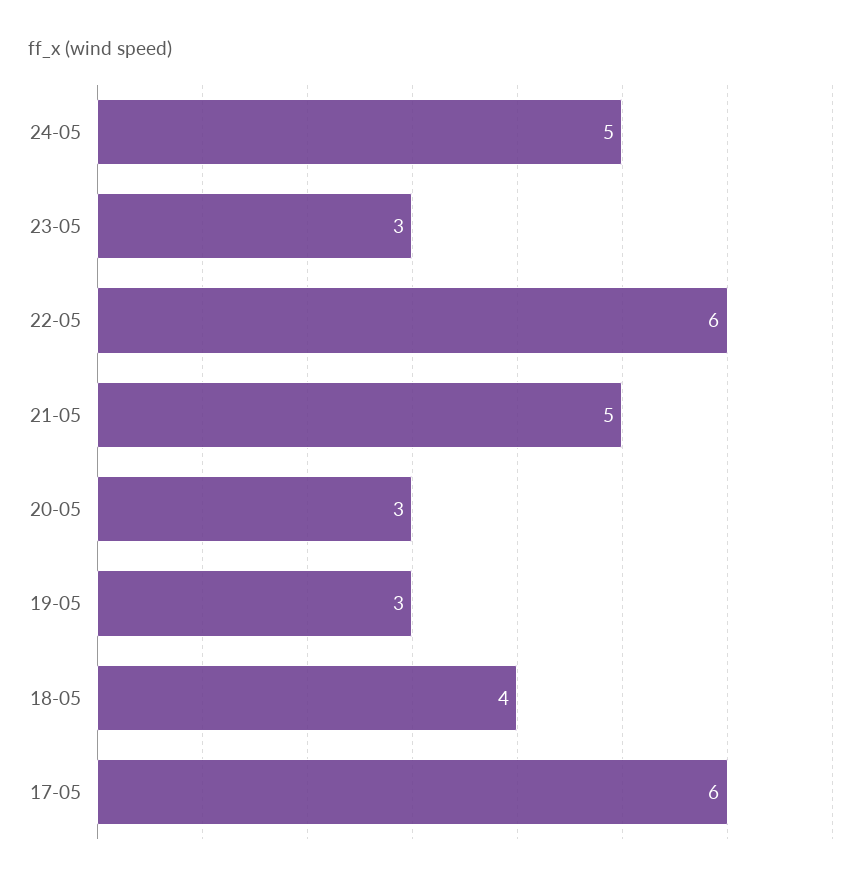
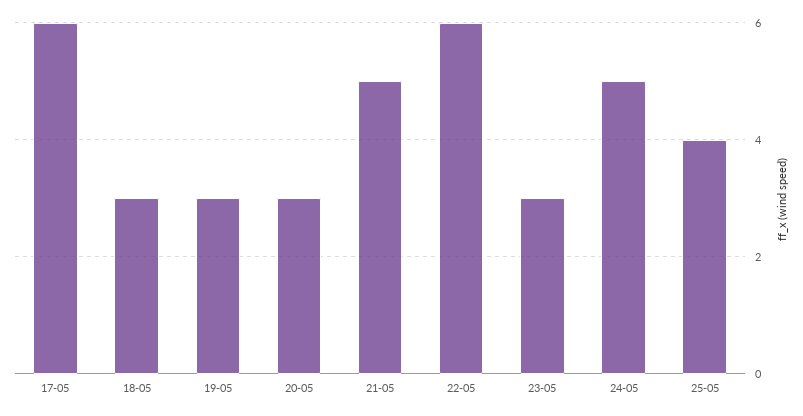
18-05: 4 -> 3
25-05: none -> 4

